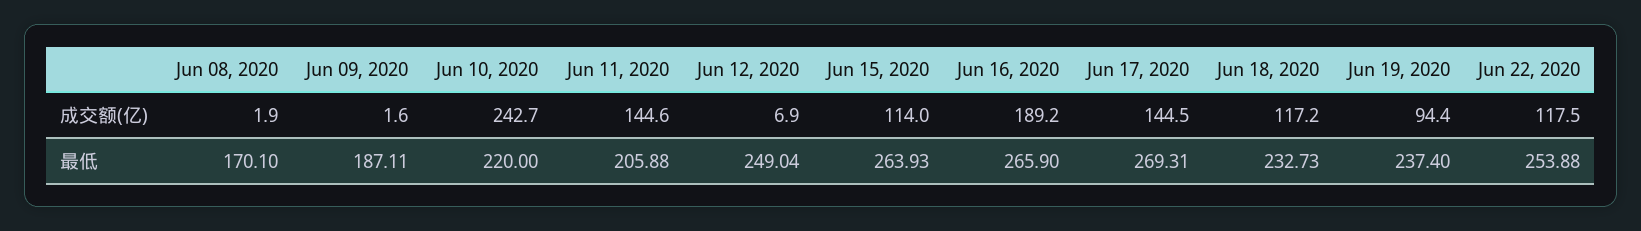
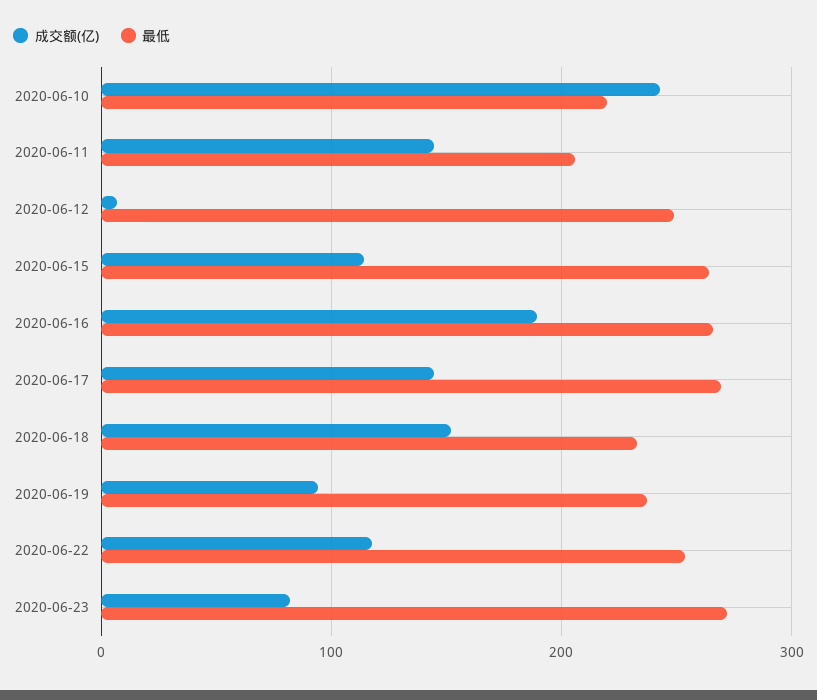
成交额(亿), Jun 08, 2020: 1.9 -> none
成交额(亿), Jun 09, 2020: 1.6 -> none
成交额(亿), Jun 18, 2020: 117.2 -> 150
最低, Jun 08, 2020: 170.1 -> none
最低, Jun 09, 2020: 187.11 -> none
成交额(亿), 2020-06-23: none -> 80
最低, 2020-06-23: none -> 270

